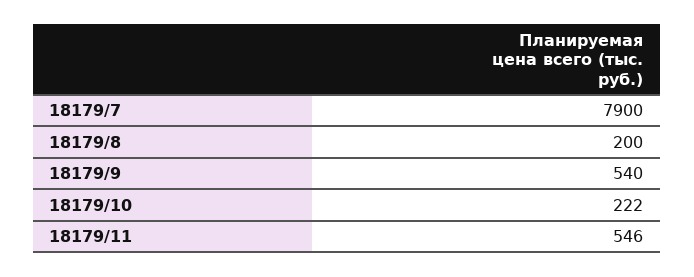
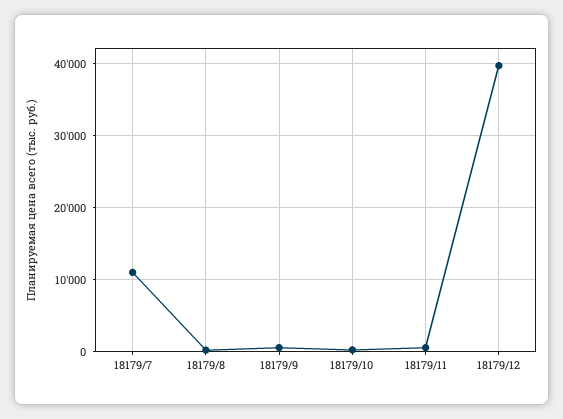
18179/7: 7900 -> 11000
18179/12: none -> 40000

